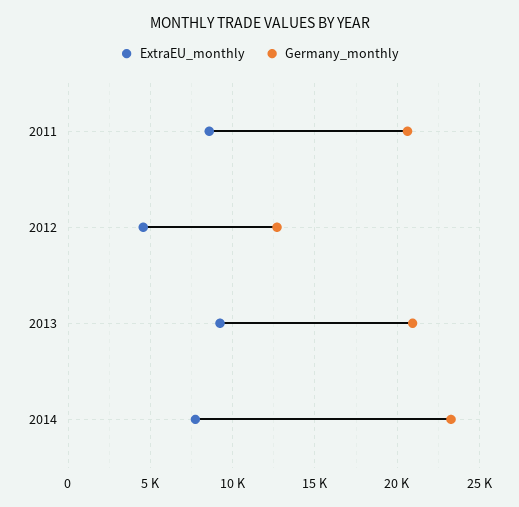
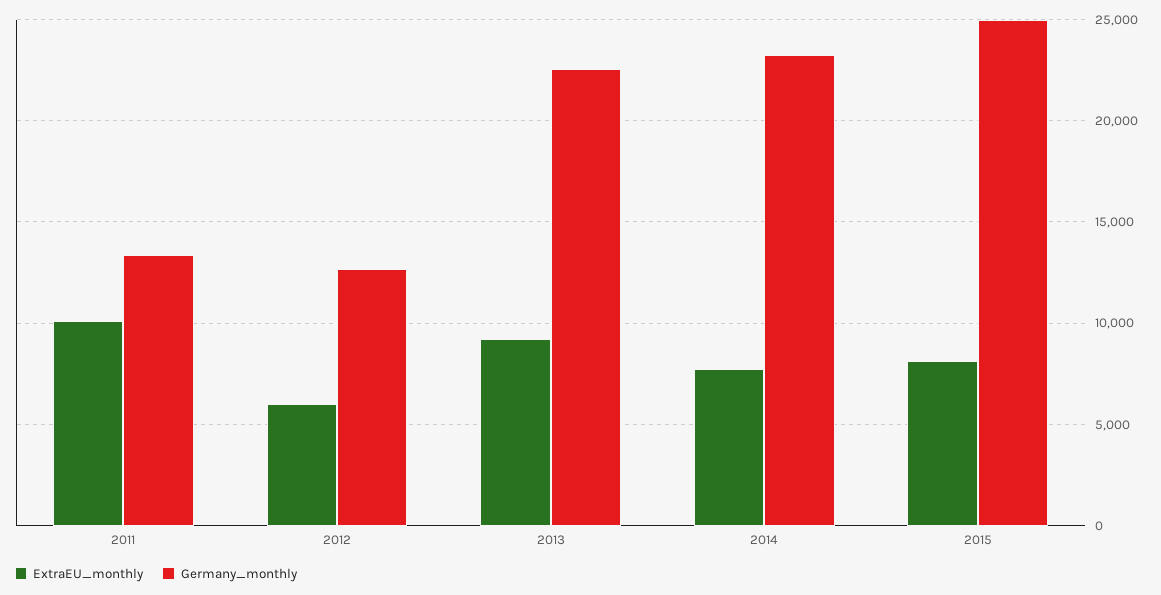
ExtraEU_monthly, 2011: 8500 -> 10000
Germany_monthly, 2011: 20500 -> 13500
ExtraEU_monthly, 2012: 4500 -> 6000
Germany_monthly, 2013: 21000 -> 22500
ExtraEU_monthly, 2015: none -> 8000
Germany_monthly, 2015: none -> 25000

